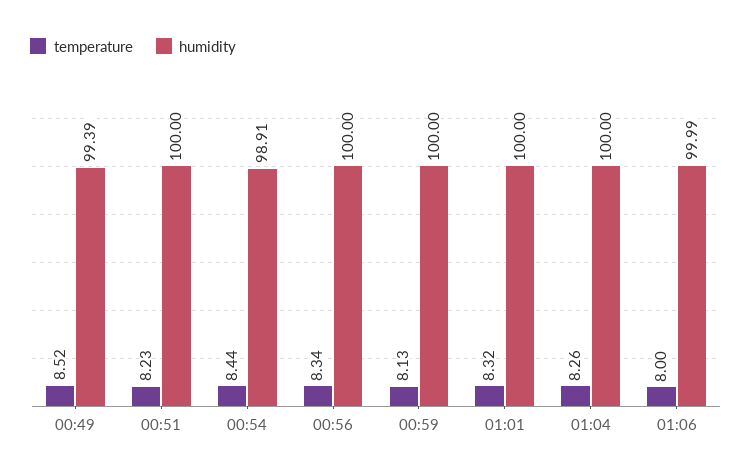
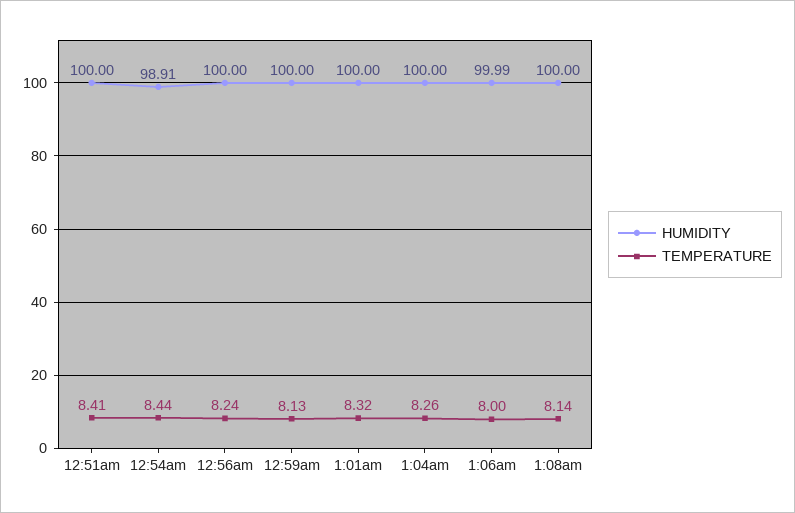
temperature, 00:49: 8.52 -> none
humidity, 00:49: 99.39 -> none
temperature, 00:51: 8.23 -> 8.41
temperature, 00:56: 8.34 -> 8.24
humidity, 1:08am: none -> 100
temperature, 1:08am: none -> 8.14

